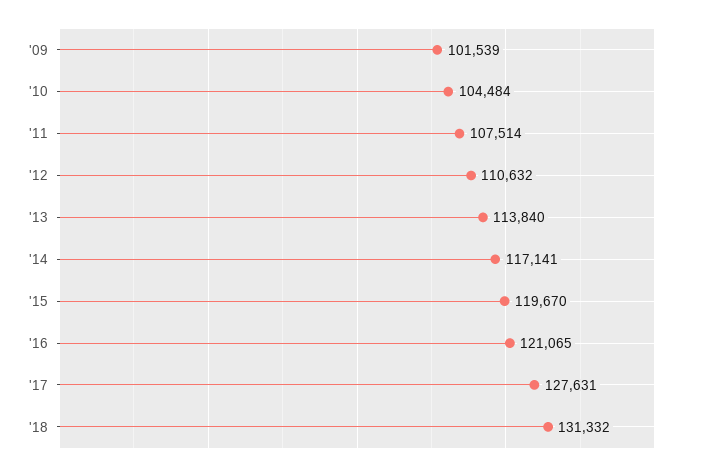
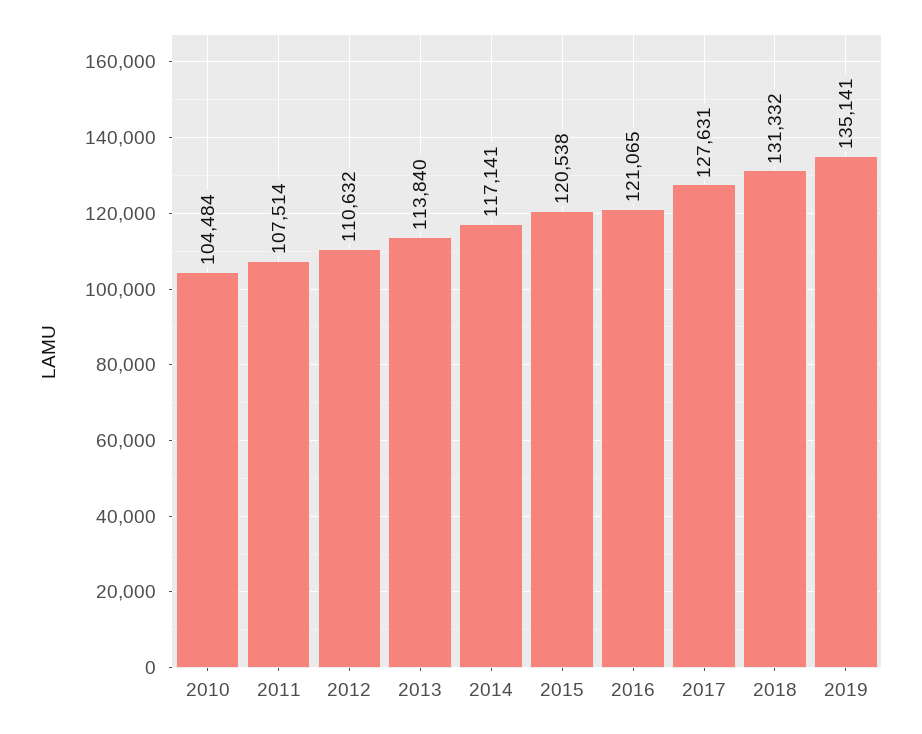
'09: 101539 -> none
'15: 119670 -> 120538
2019: none -> 135141

